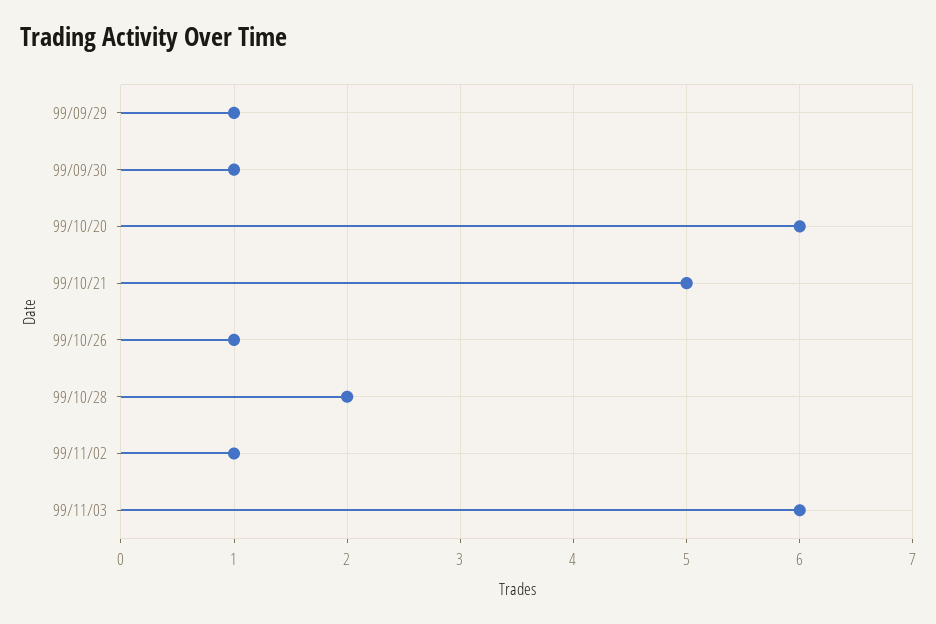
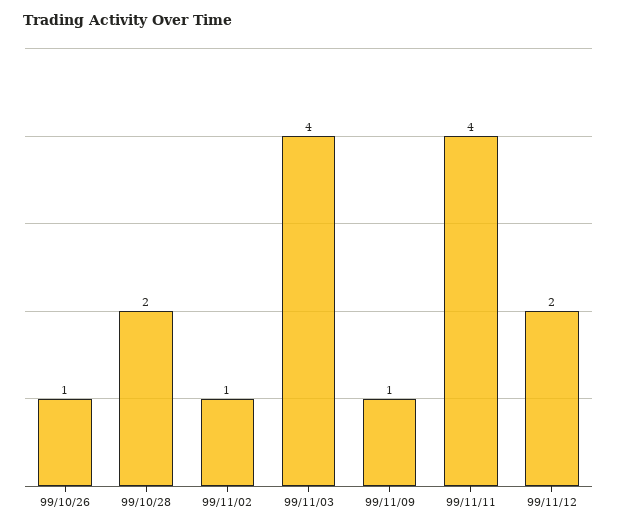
99/09/29: 1 -> none
99/09/30: 1 -> none
99/10/20: 6 -> none
99/10/21: 5 -> none
99/11/03: 6 -> 4
99/11/09: none -> 1
99/11/11: none -> 4
99/11/12: none -> 2

